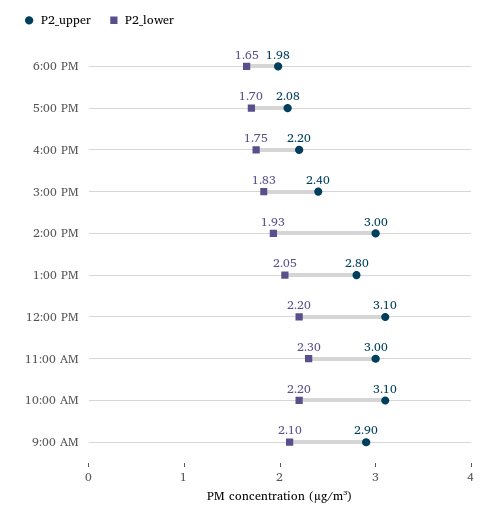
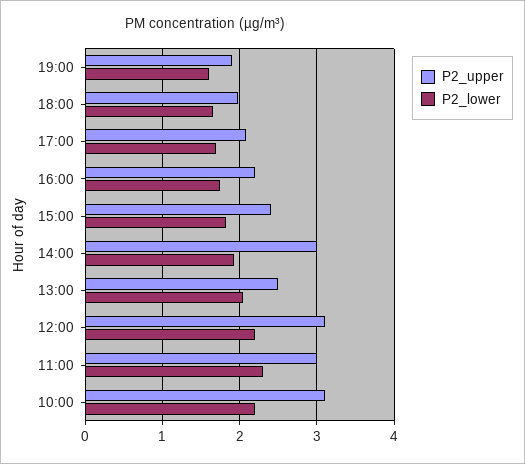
P2_upper, 1:00 PM: 2.8 -> 2.5
P2_upper, 9:00 AM: 2.9 -> none
P2_lower, 9:00 AM: 2.1 -> none
P2_upper, 19:00: none -> 1.9
P2_lower, 19:00: none -> 1.6

